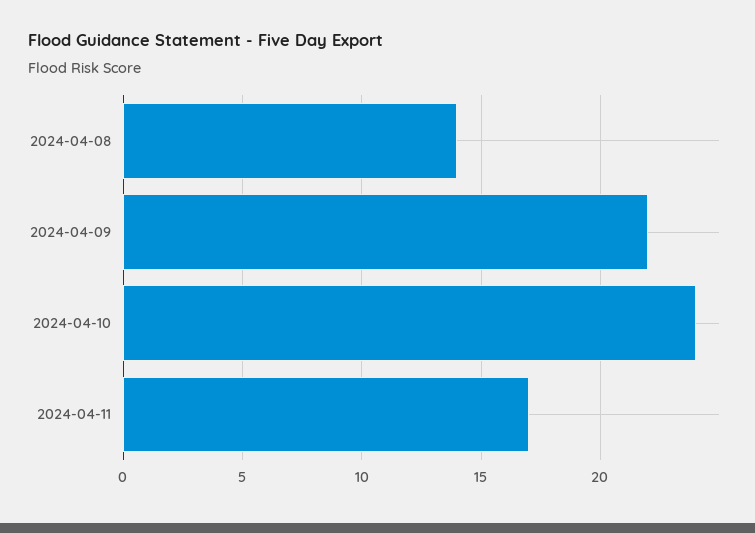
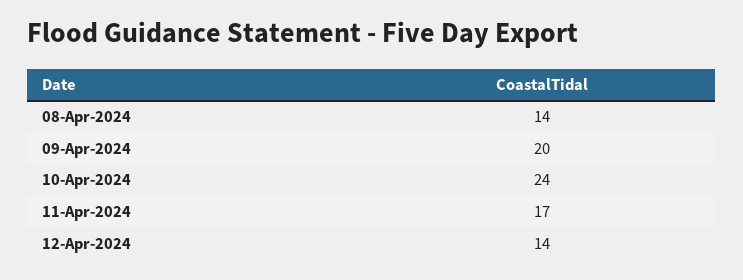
2024-04-09: 22 -> 20
12-Apr-2024: none -> 14

